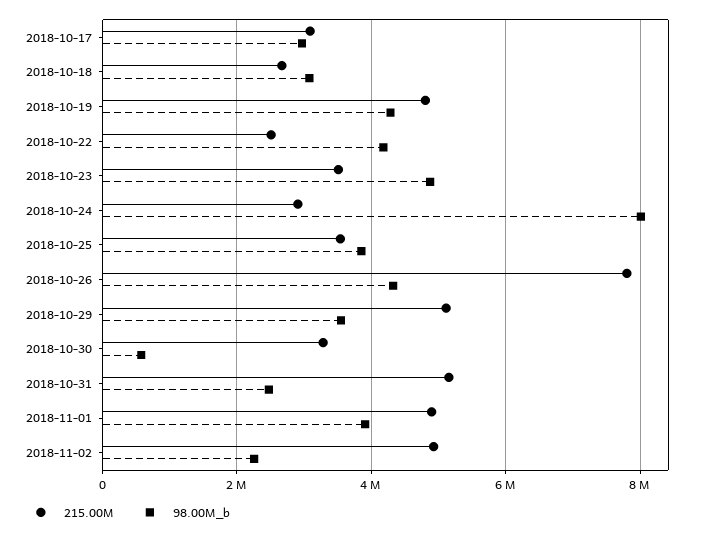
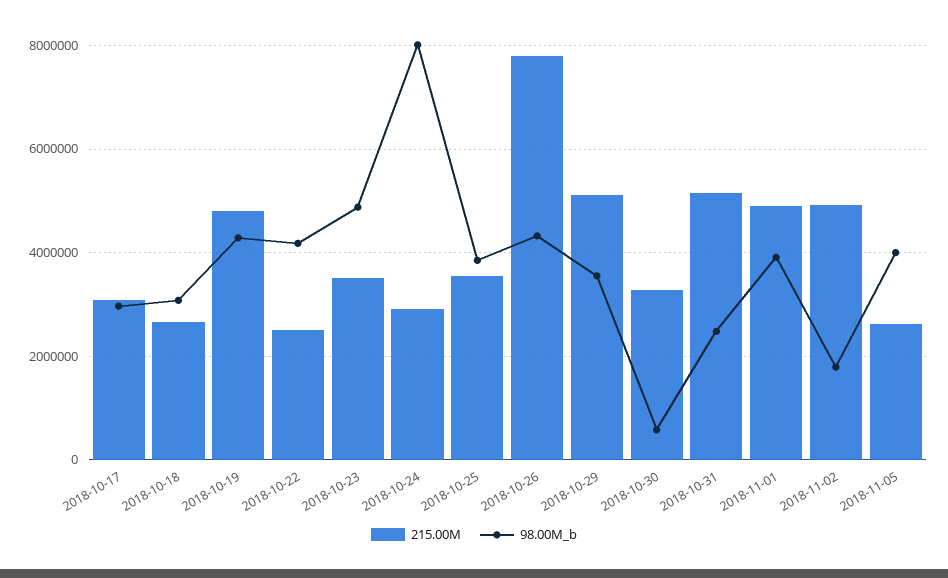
98.00M_b, 2018-11-02: 2200000 -> 1800000
215.00M, 2018-11-05: none -> 2600000
98.00M_b, 2018-11-05: none -> 4000000

